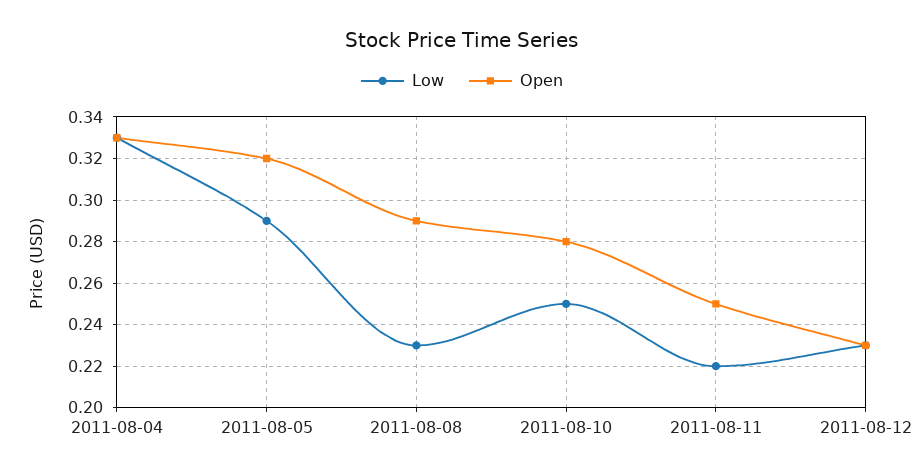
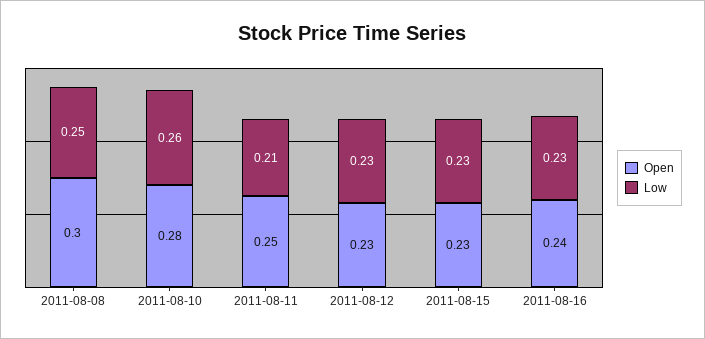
Low, 2011-08-04: 0.33 -> none
Open, 2011-08-04: 0.33 -> none
Low, 2011-08-05: 0.29 -> none
Open, 2011-08-05: 0.32 -> none
Low, 2011-08-08: 0.23 -> 0.25
Open, 2011-08-08: 0.29 -> 0.3
Low, 2011-08-10: 0.25 -> 0.26
Low, 2011-08-11: 0.22 -> 0.21
Open, 2011-08-15: none -> 0.23
Low, 2011-08-15: none -> 0.23
Open, 2011-08-16: none -> 0.24
Low, 2011-08-16: none -> 0.23

